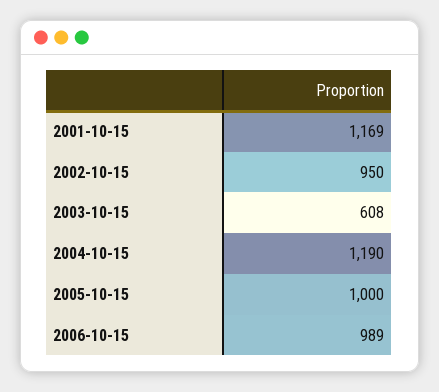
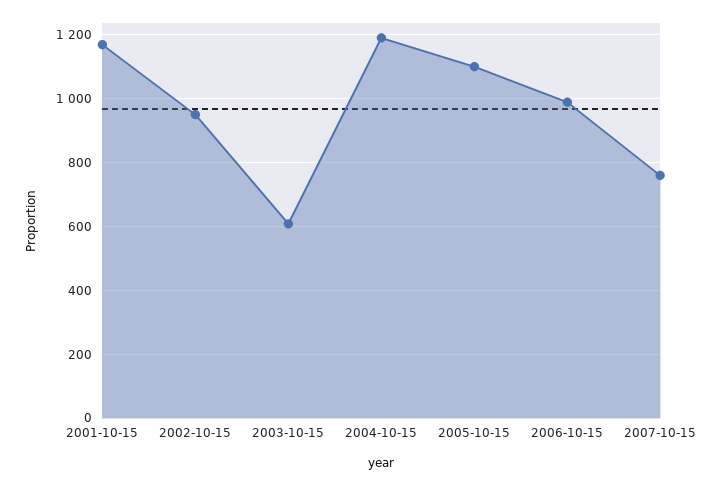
2005-10-15: 1000 -> 1100
2007-10-15: none -> 760

